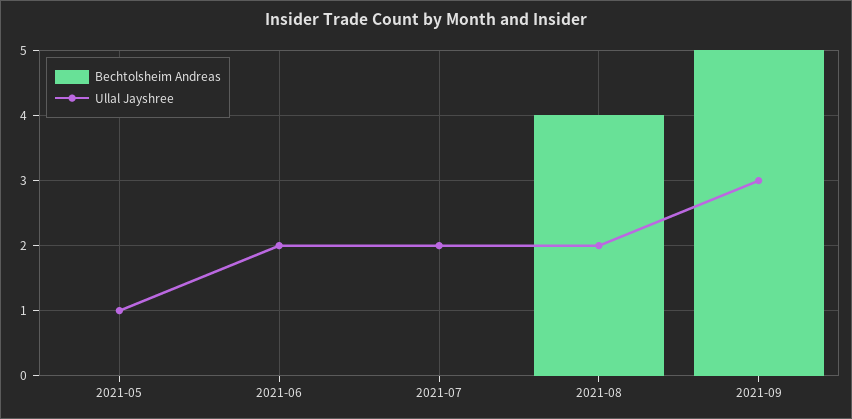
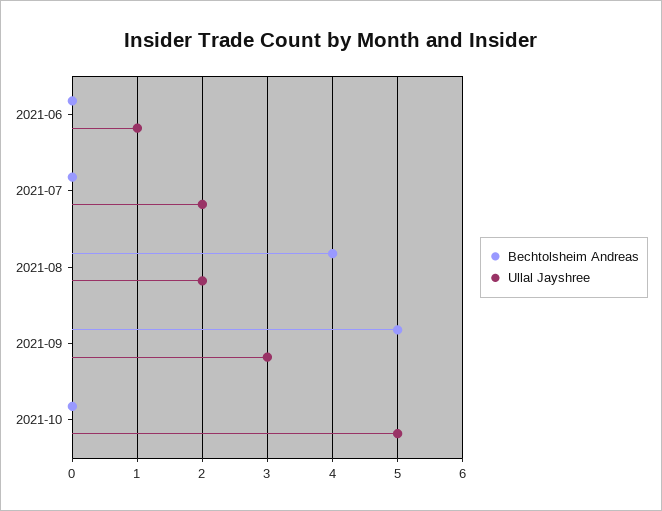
Bechtolsheim Andreas, 2021-05: 0 -> none
Ullal Jayshree, 2021-05: 1 -> none
Ullal Jayshree, 2021-06: 2 -> 1
Bechtolsheim Andreas, 2021-10: none -> 0
Ullal Jayshree, 2021-10: none -> 5

